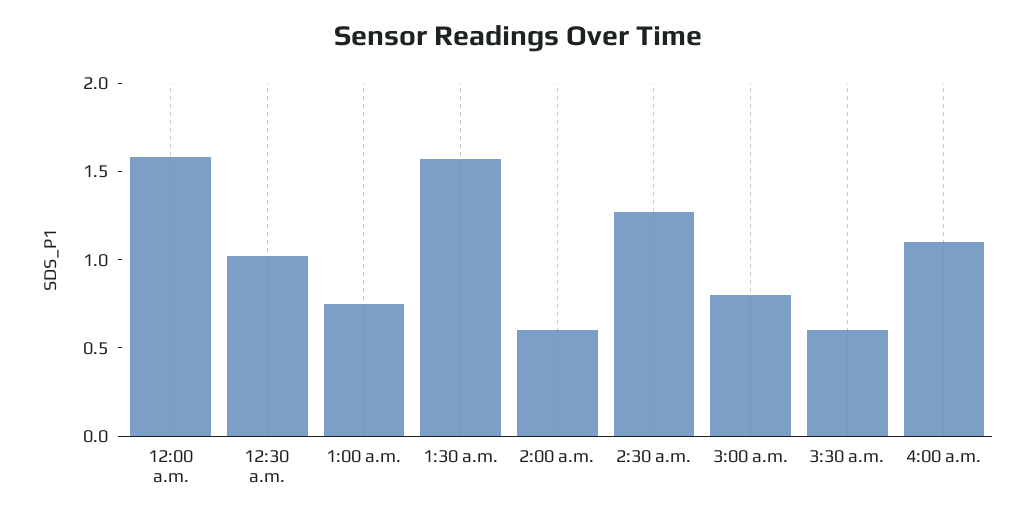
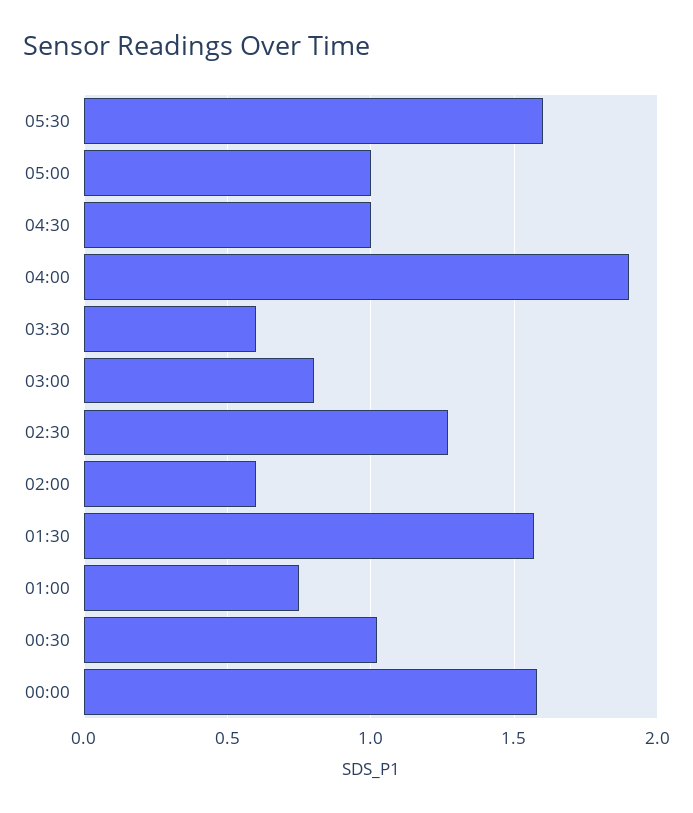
4:00 a.m.: 1.1 -> 1.9
05:30: none -> 1.6
05:00: none -> 1
04:30: none -> 1

